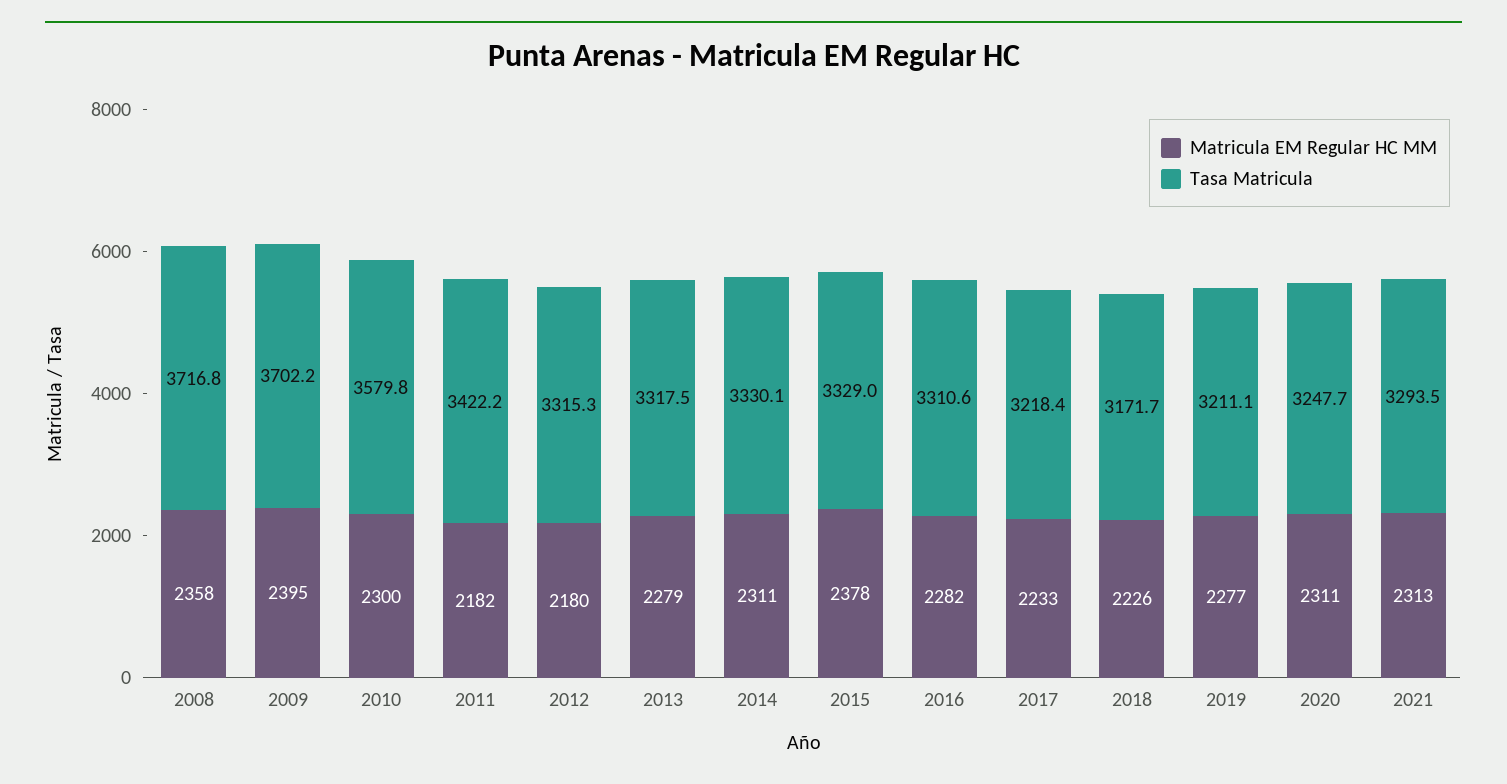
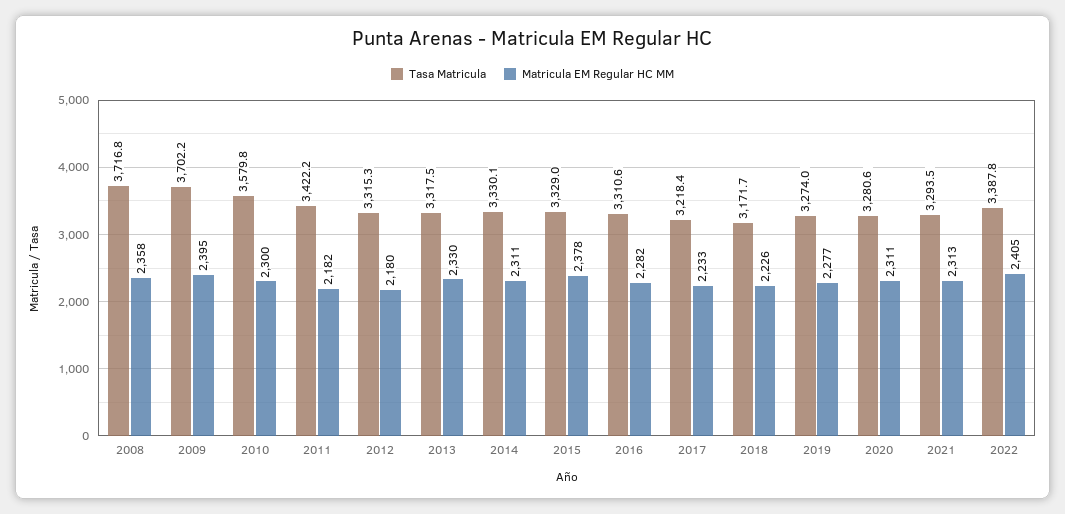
Matricula EM Regular HC MM, 2013: 2279 -> 2330
Tasa Matricula, 2019: 3211.1 -> 3274
Tasa Matricula, 2020: 3247.7 -> 3280.6
Tasa Matricula, 2022: none -> 3387.8
Matricula EM Regular HC MM, 2022: none -> 2405

